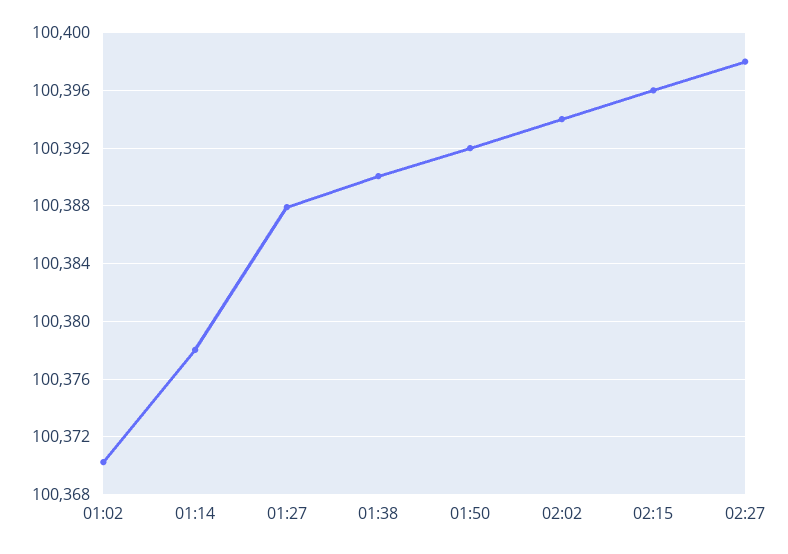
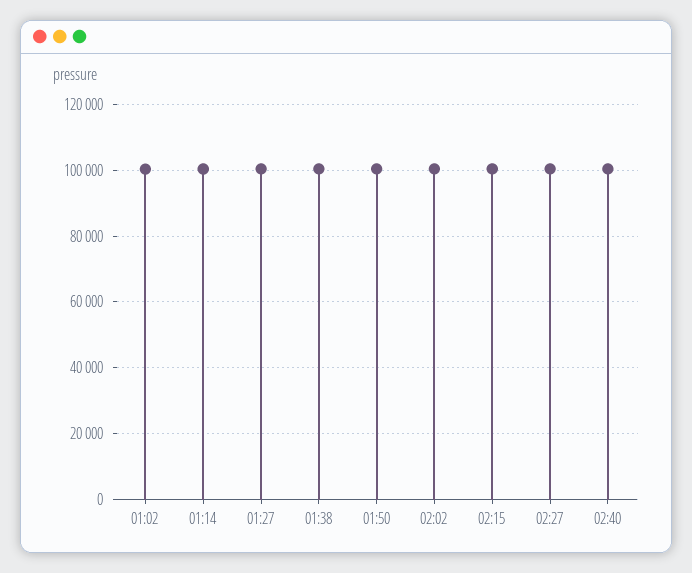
02:40: none -> 100000

